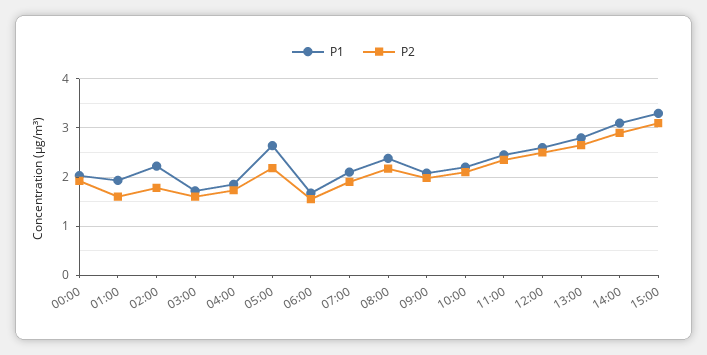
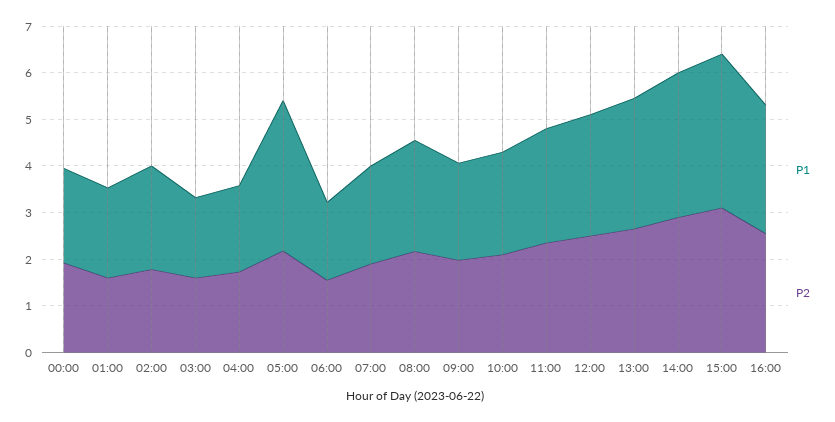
P1, 05:00: 2.6 -> 3.2
P1, 16:00: none -> 2.8
P2, 16:00: none -> 2.6

